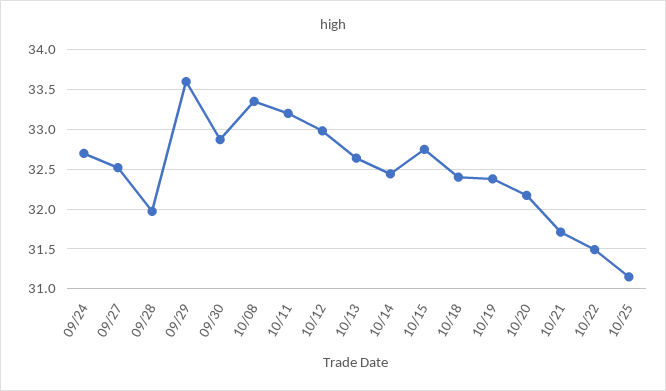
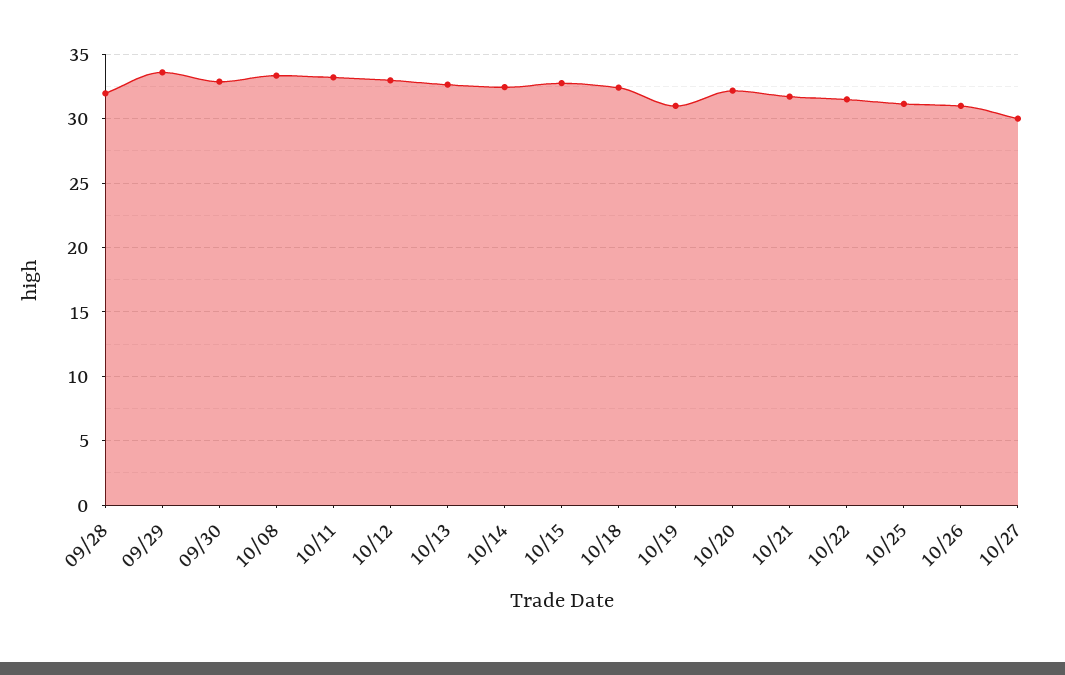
09/24: 32.7 -> none
09/27: 32.5 -> none
10/19: 32.4 -> 31
10/26: none -> 31
10/27: none -> 30

